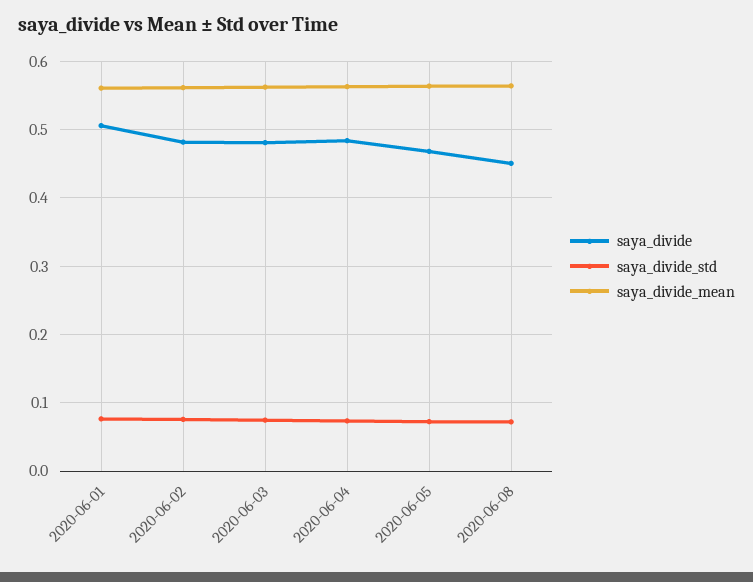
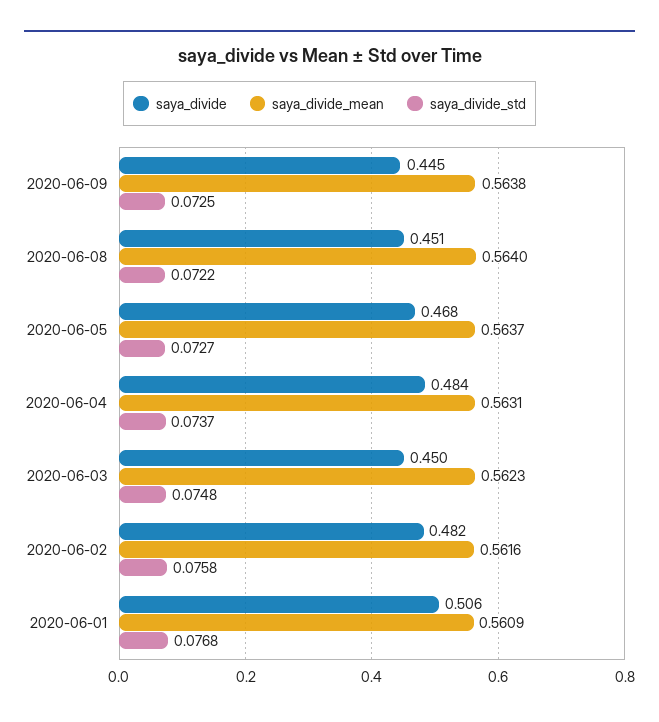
saya_divide, 2020-06-03: 0.48 -> 0.45
saya_divide, 2020-06-09: none -> 0.445
saya_divide_mean, 2020-06-09: none -> 0.5638
saya_divide_std, 2020-06-09: none -> 0.0725

